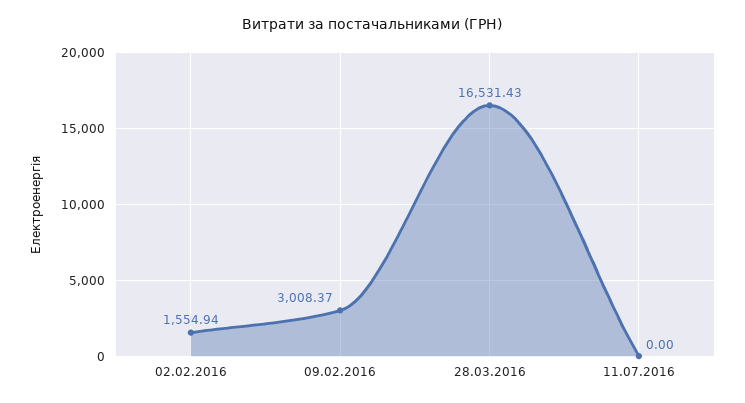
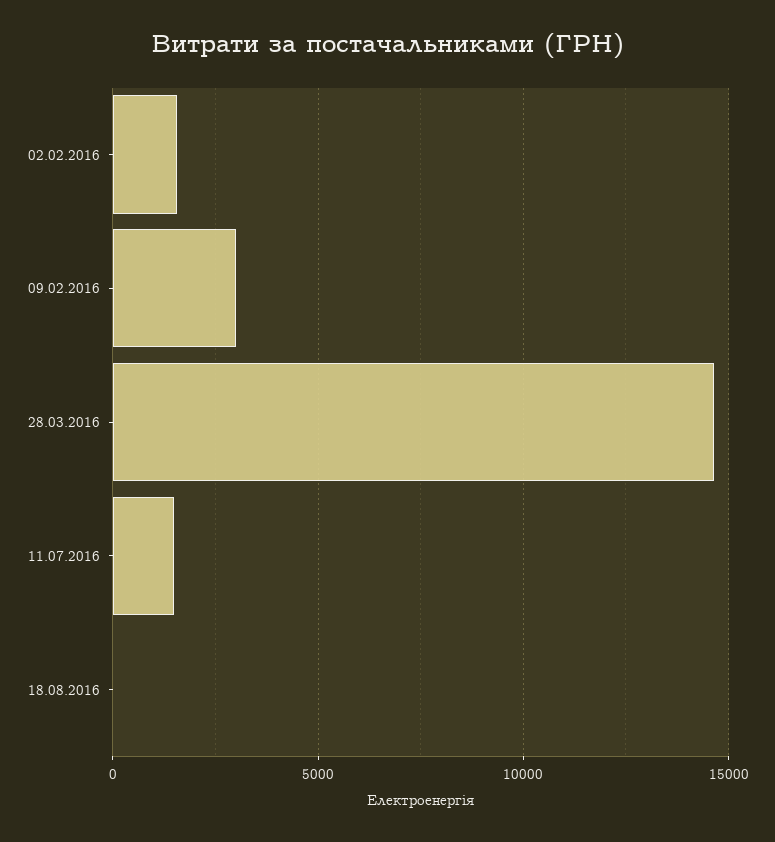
28.03.2016: 16531.43 -> 14500
11.07.2016: 0 -> 1500
18.08.2016: none -> 0

